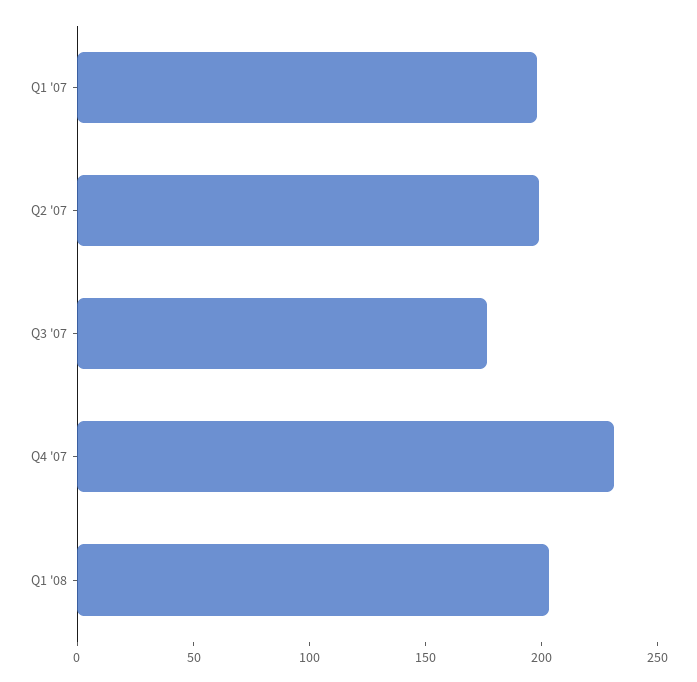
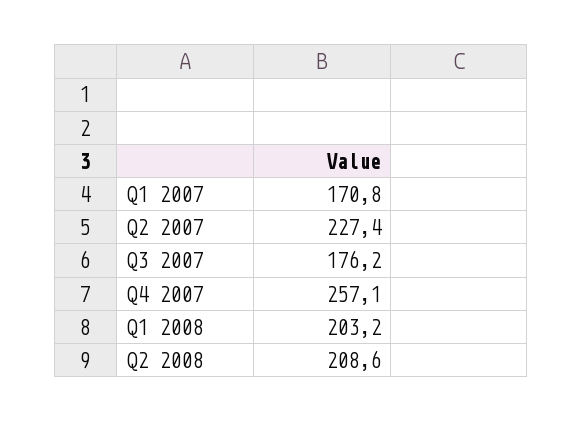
Q1 '07: 200 -> 170.8
Q2 '07: 200 -> 227.4
Q4 '07: 230 -> 257.1
Q2 2008: none -> 208.6

